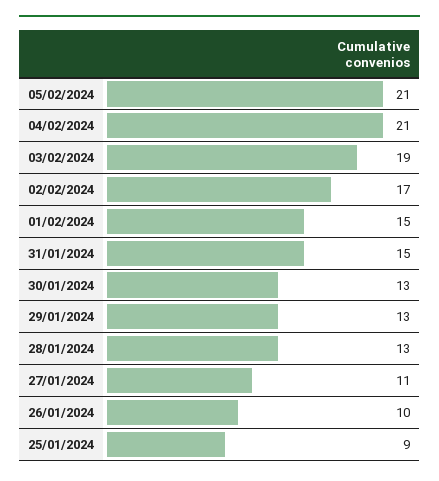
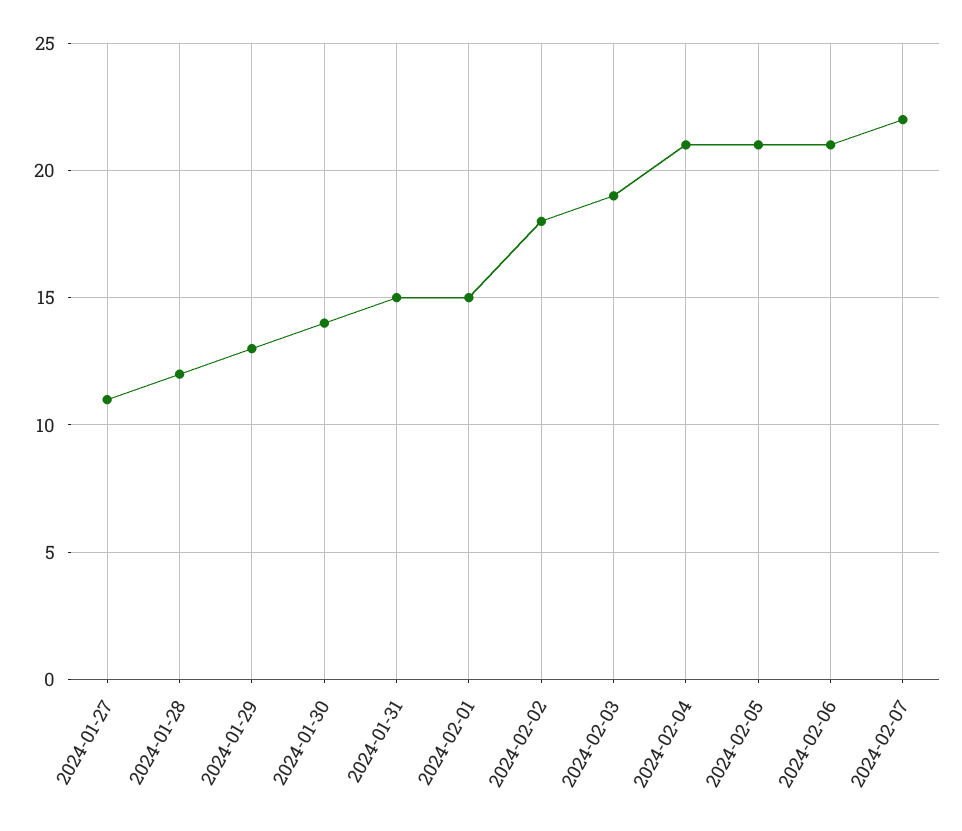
02/02/2024: 17 -> 18
30/01/2024: 13 -> 14
28/01/2024: 13 -> 12
26/01/2024: 10 -> none
25/01/2024: 9 -> none
2024-02-06: none -> 21
2024-02-07: none -> 22

